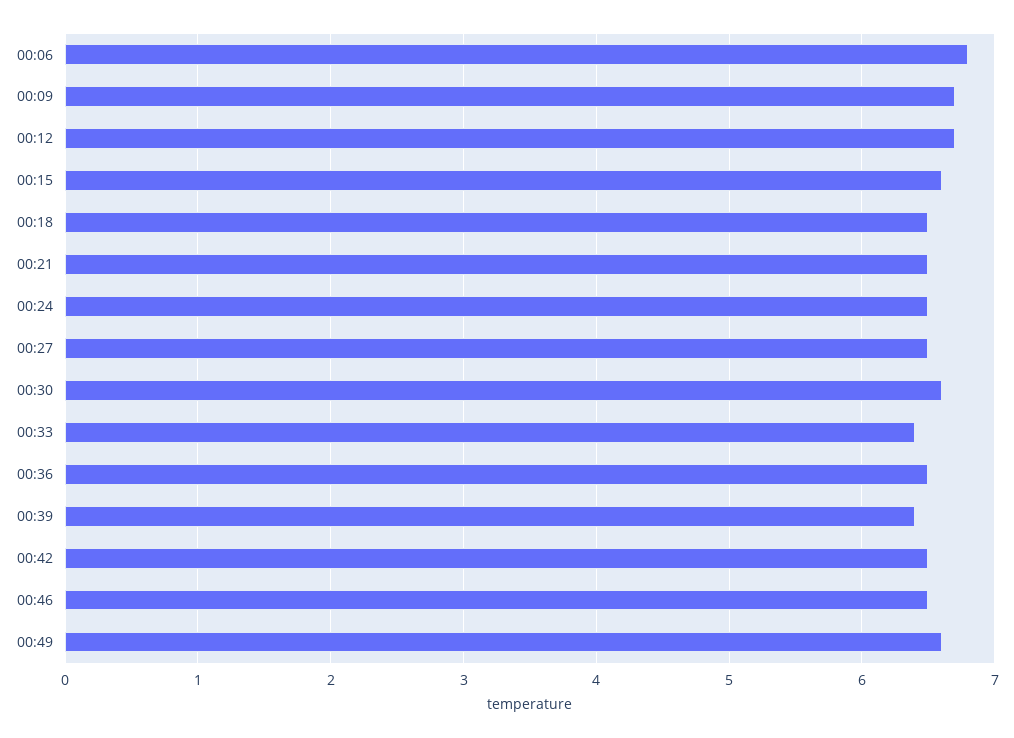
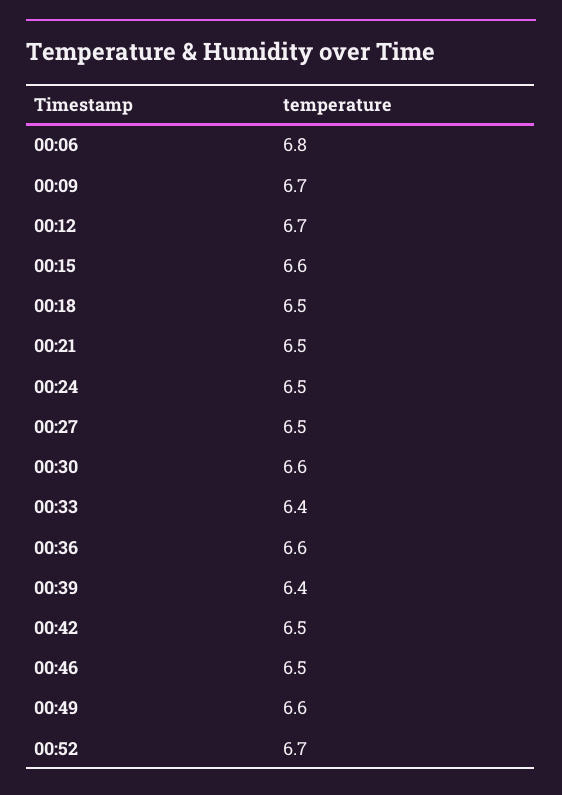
00:36: 6.5 -> 6.6
00:52: none -> 6.7

